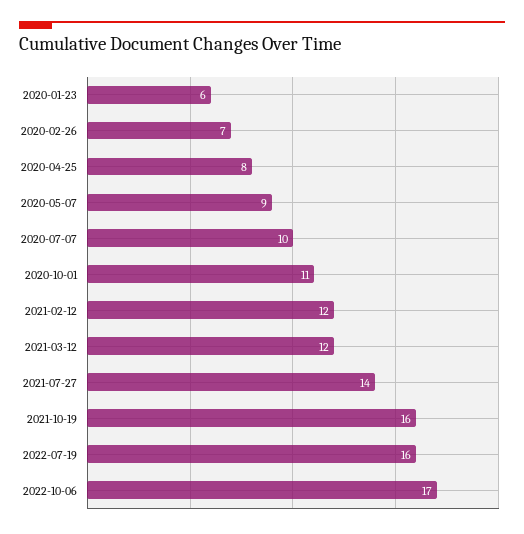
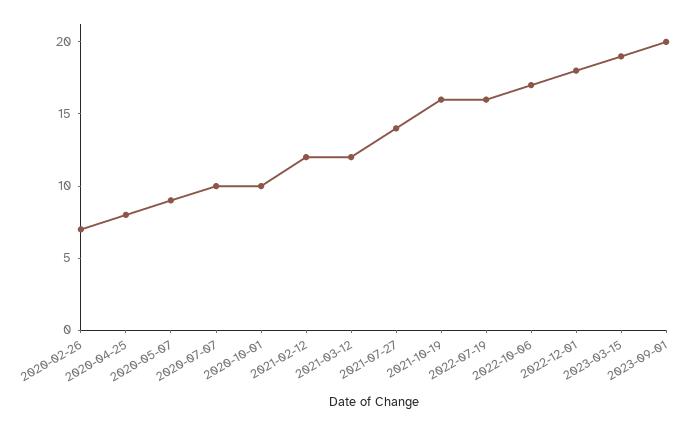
2020-01-23: 6 -> none
2020-10-01: 11 -> 10
2022-12-01: none -> 18
2023-03-15: none -> 19
2023-09-01: none -> 20

